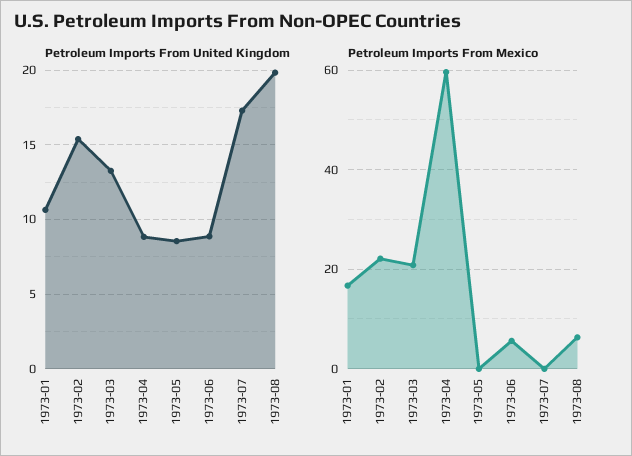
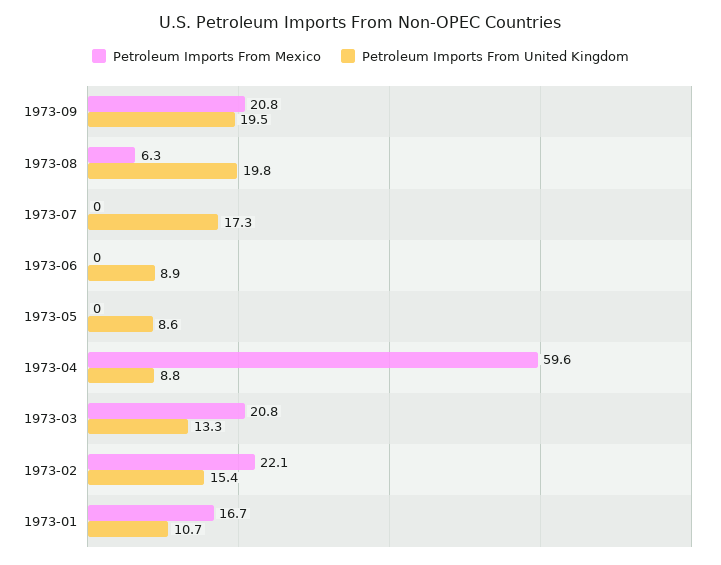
Petroleum Imports From Mexico, 1973-06: 6 -> 0
Petroleum Imports From Mexico, 1973-09: none -> 20.8
Petroleum Imports From United Kingdom, 1973-09: none -> 19.5

